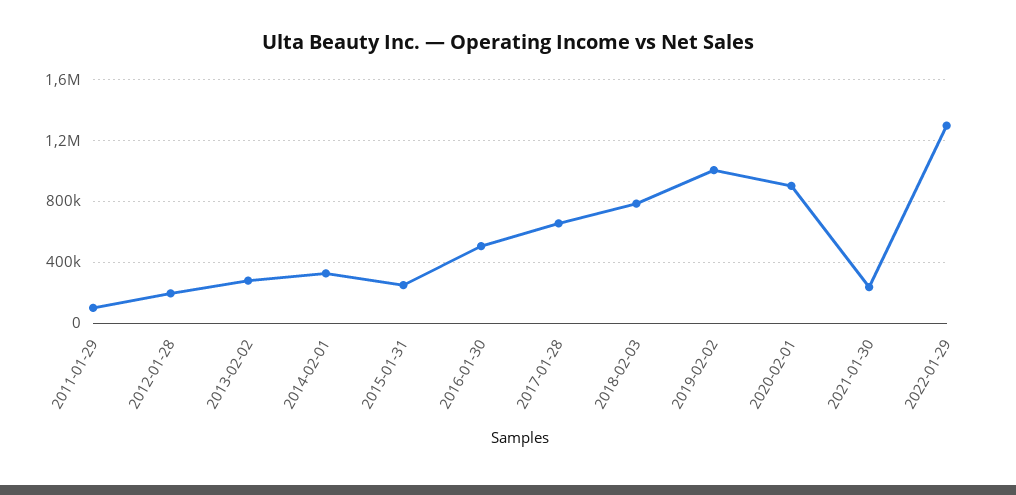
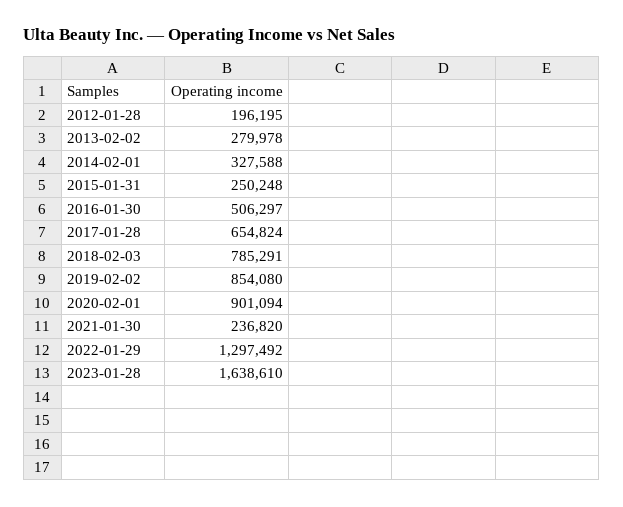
2011-01-29: 100000 -> none
2019-02-02: 1000000 -> 854080
2023-01-28: none -> 1638610

